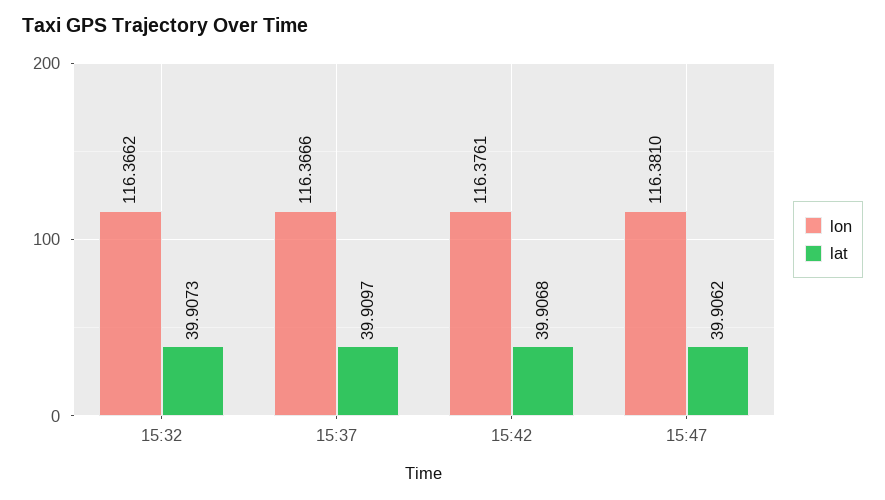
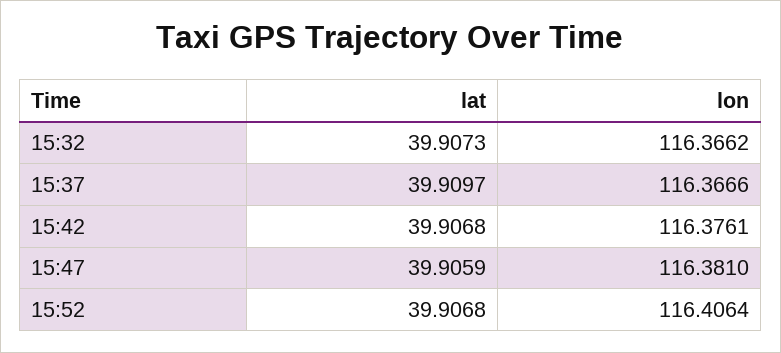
lat, 15:47: 39.9062 -> 39.9059
lat, 15:52: none -> 39.9068
lon, 15:52: none -> 116.4064

